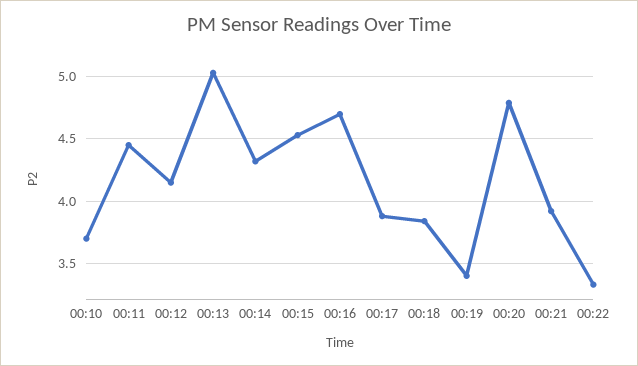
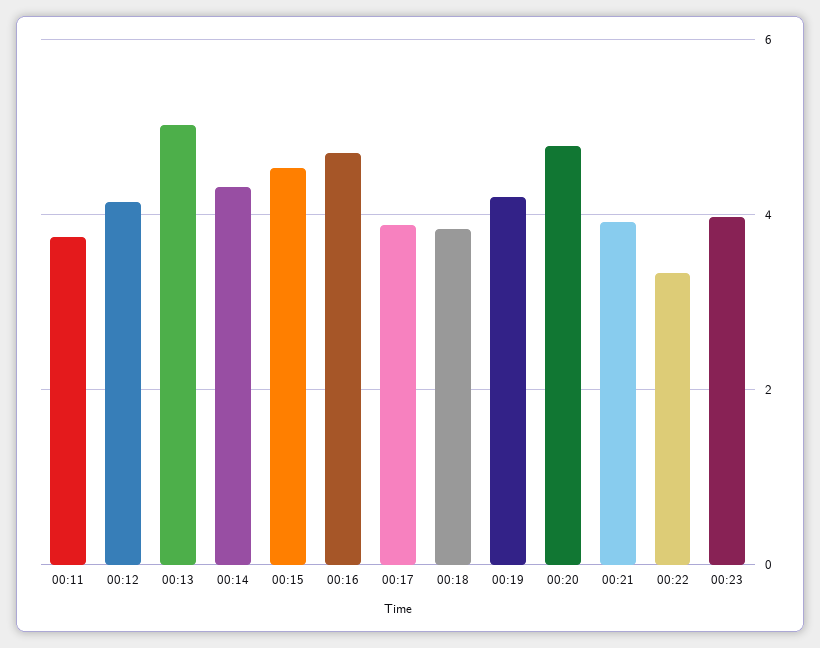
00:10: 3.7 -> none
00:11: 4.45 -> 3.8
00:19: 3.4 -> 4.2
00:23: none -> 4

